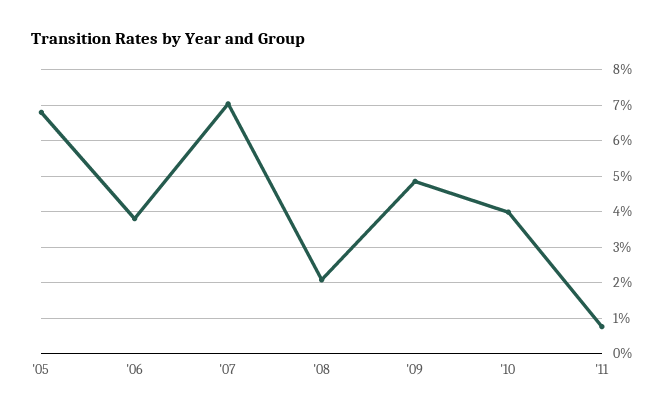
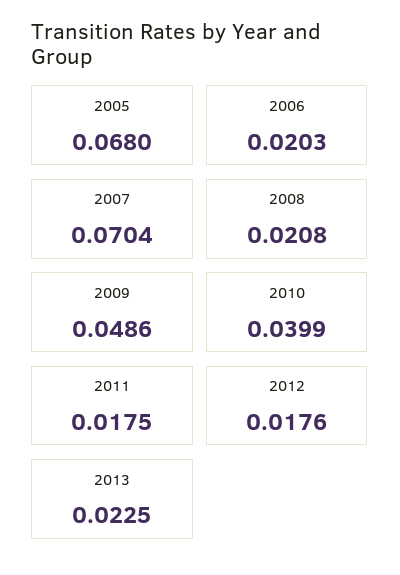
'06: 0.038 -> 0.0203
'11: 0.008 -> 0.0175
2012: none -> 0.0176
2013: none -> 0.0225

